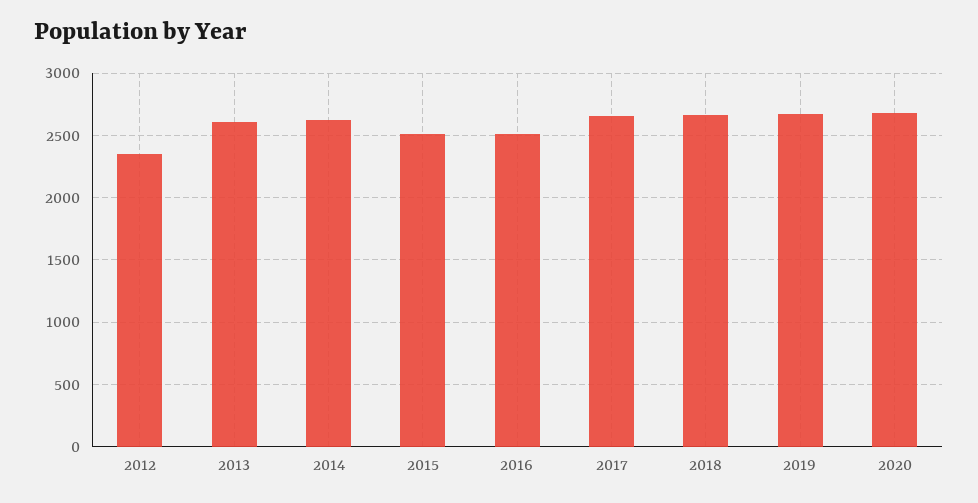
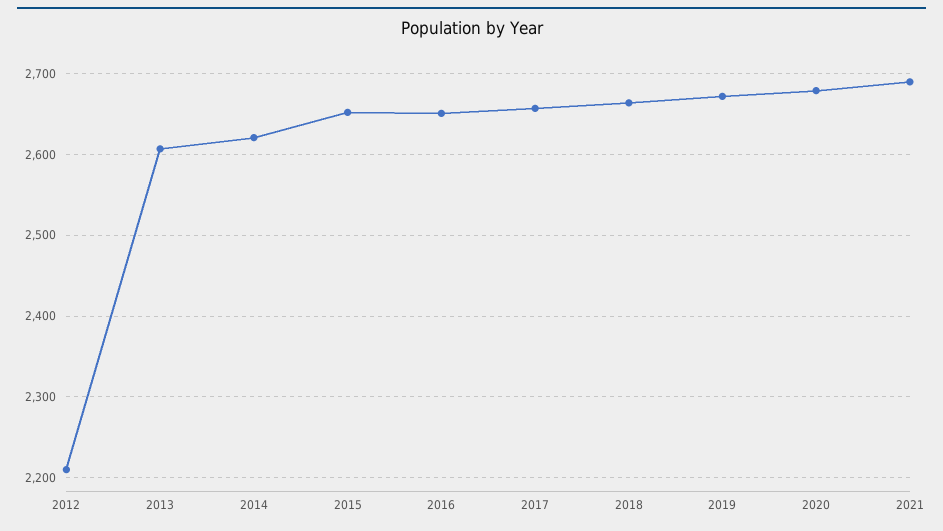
2012: 2350 -> 2210
2015: 2500 -> 2650
2016: 2500 -> 2650
2021: none -> 2690

